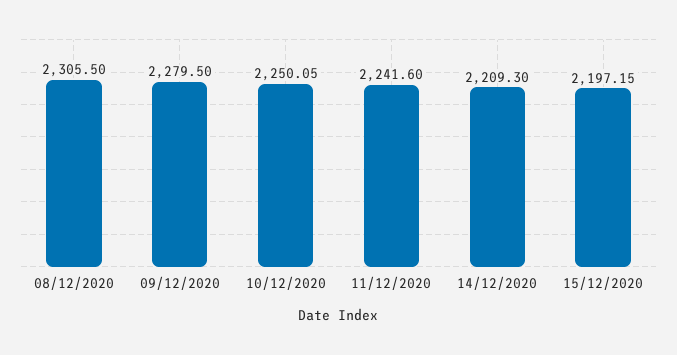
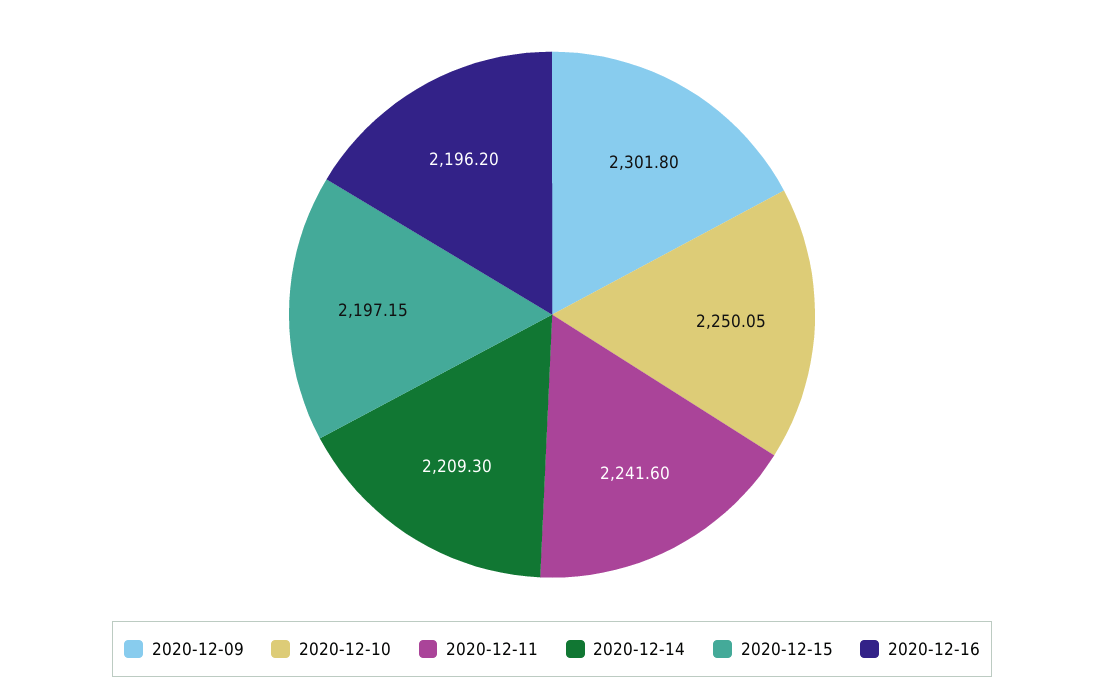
08/12/2020: 2305.5 -> none
09/12/2020: 2279.5 -> 2301.8
2020-12-16: none -> 2196.2

